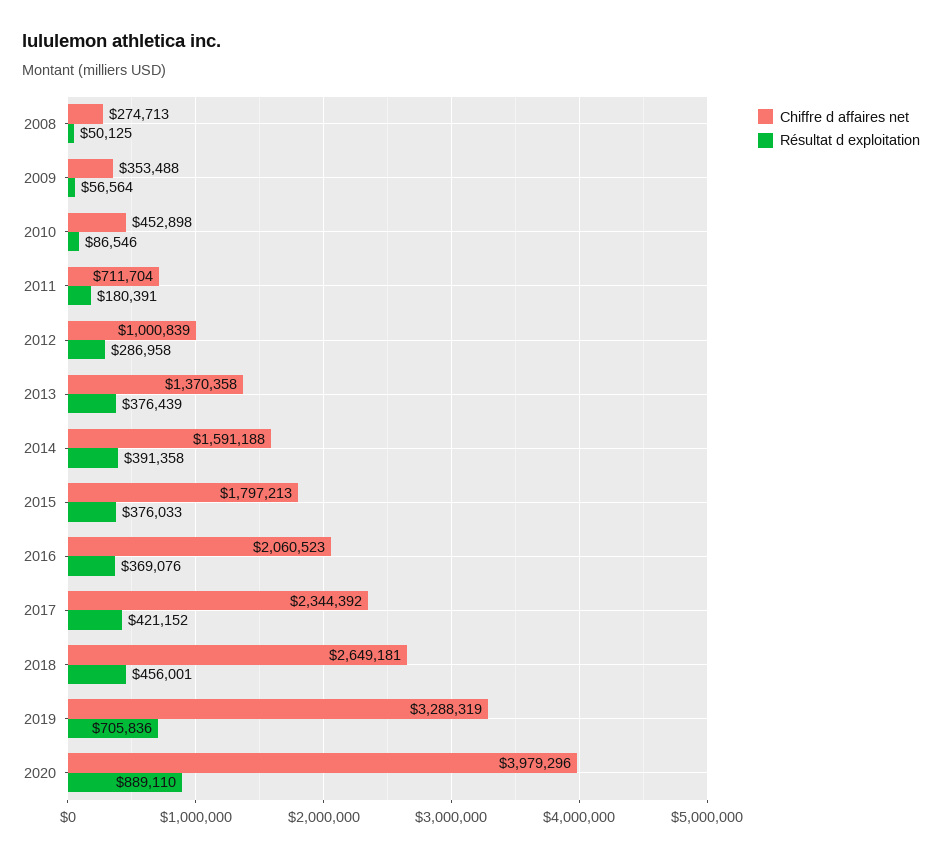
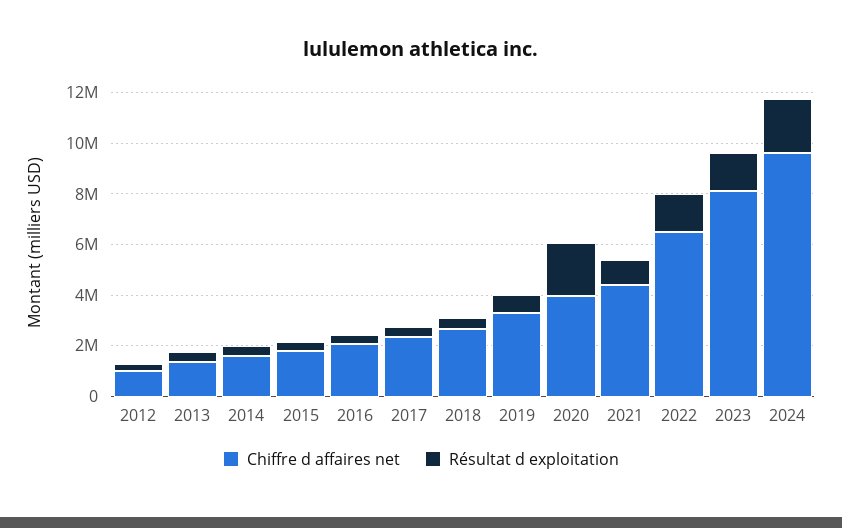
Chiffre d affaires net, 2008: 274713 -> none
Résultat d exploitation, 2008: 50125 -> none
Chiffre d affaires net, 2009: 353488 -> none
Résultat d exploitation, 2009: 56564 -> none
Chiffre d affaires net, 2010: 452898 -> none
Résultat d exploitation, 2010: 86546 -> none
Chiffre d affaires net, 2011: 711704 -> none
Résultat d exploitation, 2011: 180391 -> none
Résultat d exploitation, 2020: 889110 -> 2000000
Chiffre d affaires net, 2021: none -> 4500000
Résultat d exploitation, 2021: none -> 1000000
Chiffre d affaires net, 2022: none -> 6500000
Résultat d exploitation, 2022: none -> 1500000
Chiffre d affaires net, 2023: none -> 8000000
Résultat d exploitation, 2023: none -> 1500000
Chiffre d affaires net, 2024: none -> 9500000
Résultat d exploitation, 2024: none -> 2000000

